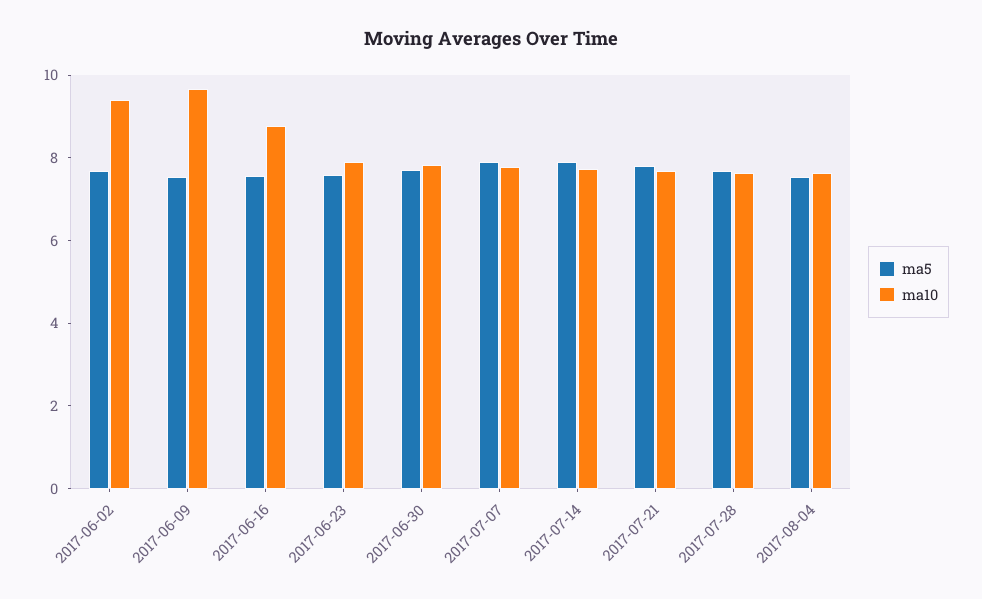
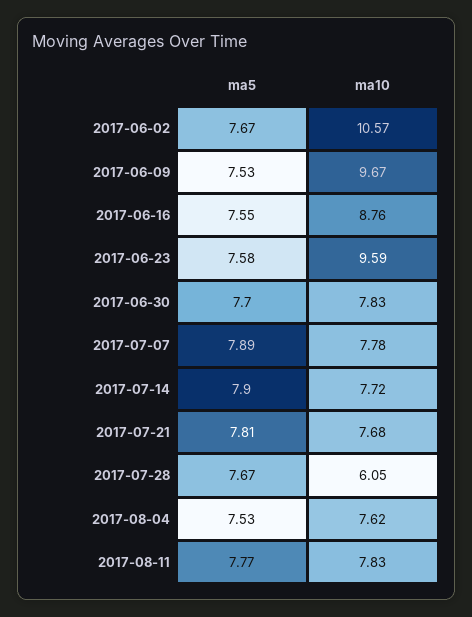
ma10, 2017-06-02: 9.5 -> 10.57
ma10, 2017-06-23: 8 -> 9.59
ma10, 2017-07-28: 7.5 -> 6.05
ma5, 2017-08-11: none -> 7.77
ma10, 2017-08-11: none -> 7.83

